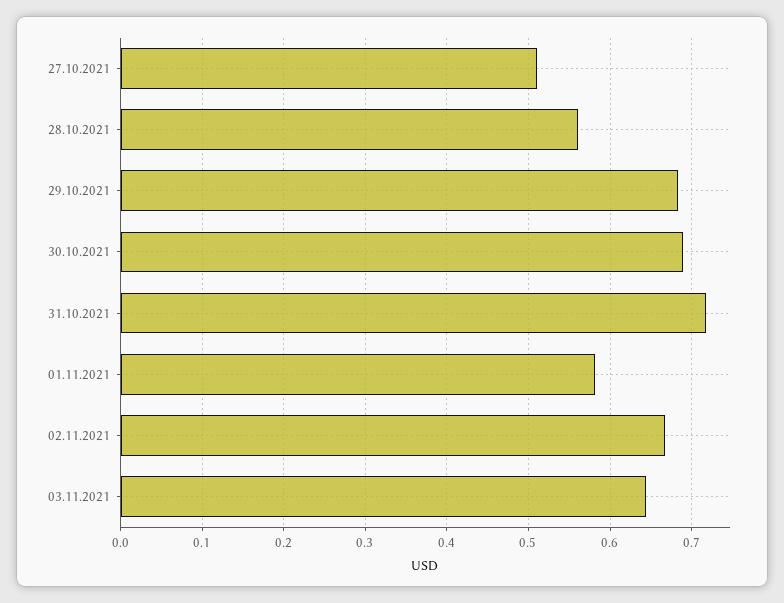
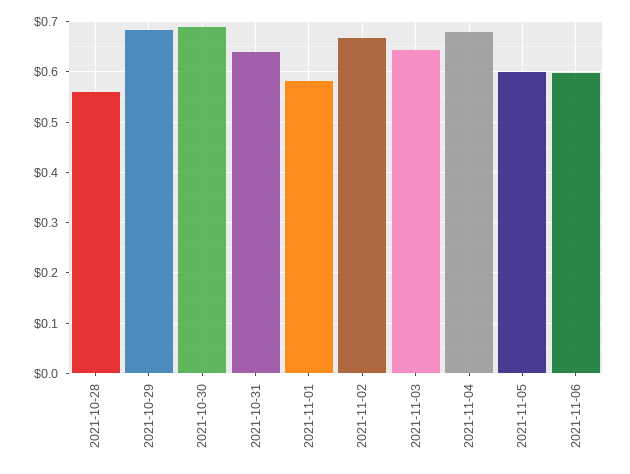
27.10.2021: 0.51 -> none
31.10.2021: 0.72 -> 0.64
2021-11-04: none -> 0.68
2021-11-05: none -> 0.6
2021-11-06: none -> 0.6

